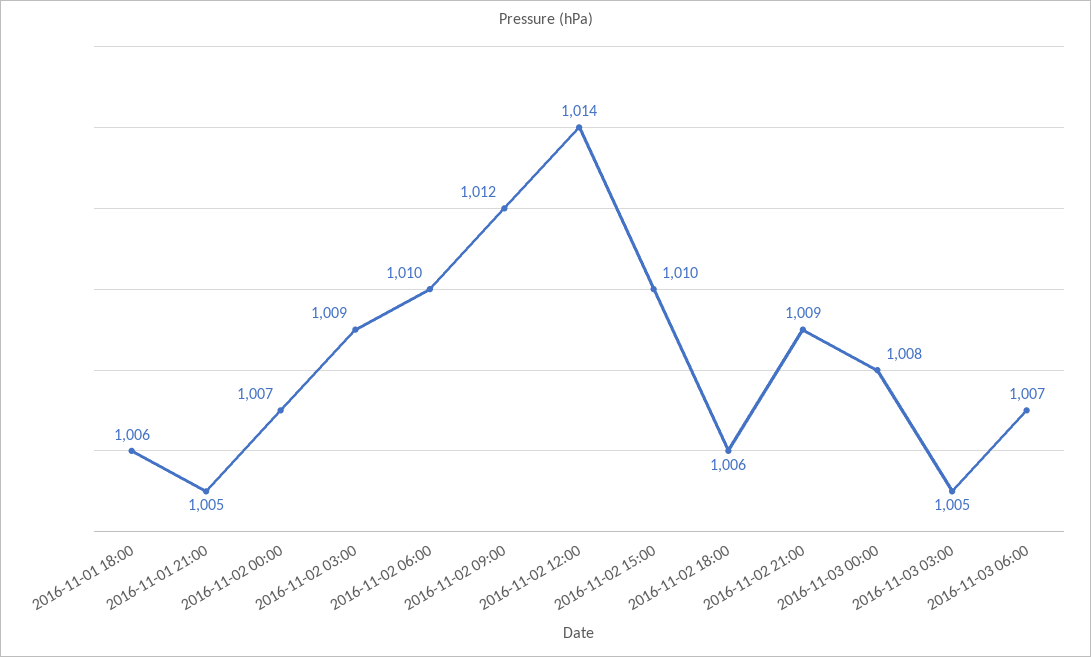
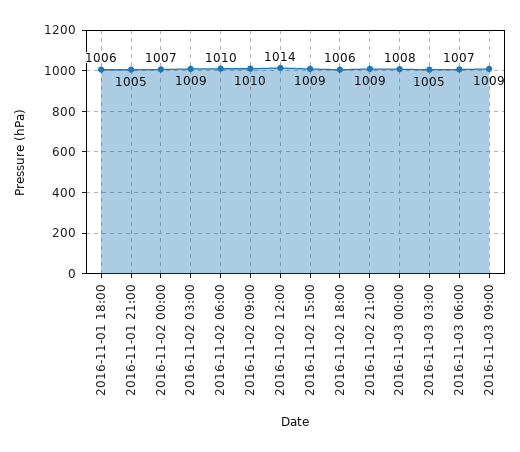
2016-11-02 09:00: 1012 -> 1010
2016-11-02 15:00: 1010 -> 1009
2016-11-03 09:00: none -> 1009

